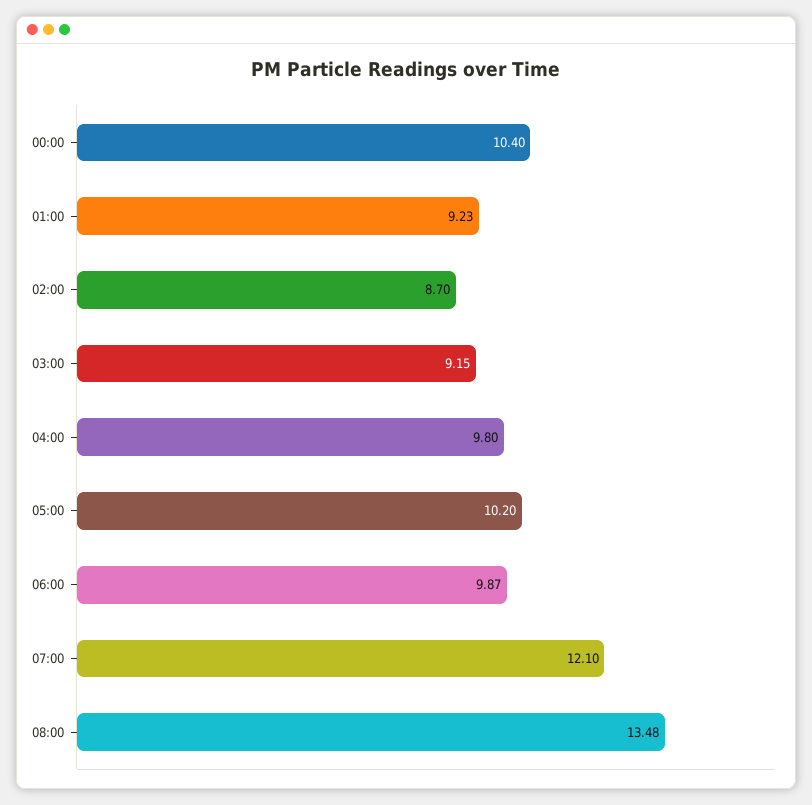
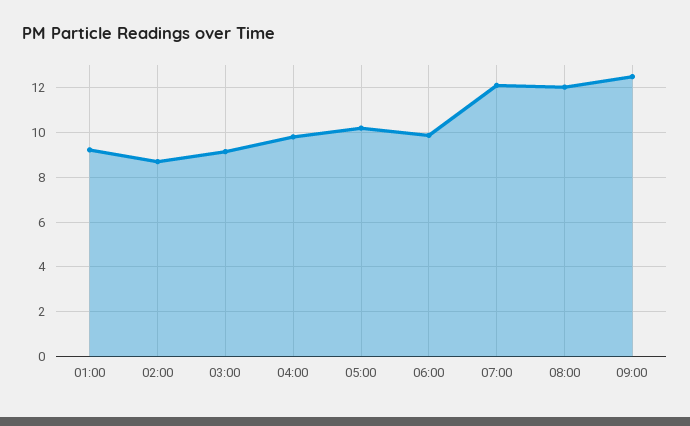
00:00: 10.4 -> none
08:00: 13.48 -> 12
09:00: none -> 12.5

